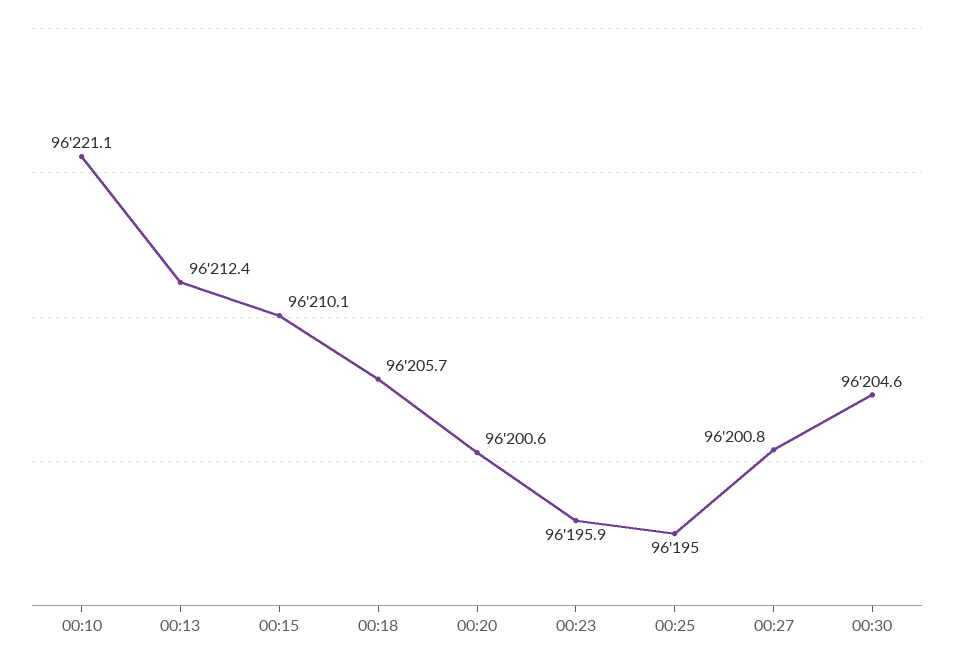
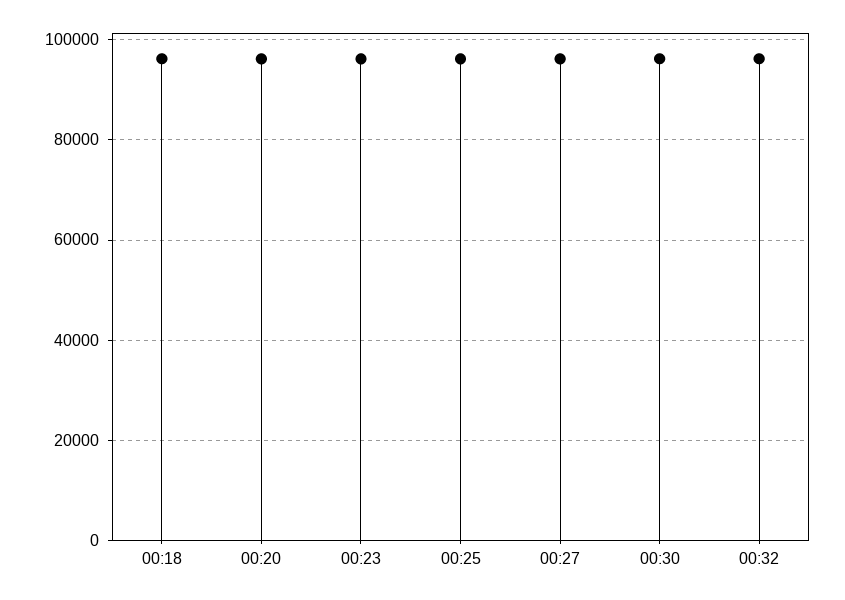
00:10: 96221.1 -> none
00:13: 96212.4 -> none
00:15: 96210.1 -> none
00:32: none -> 96000

